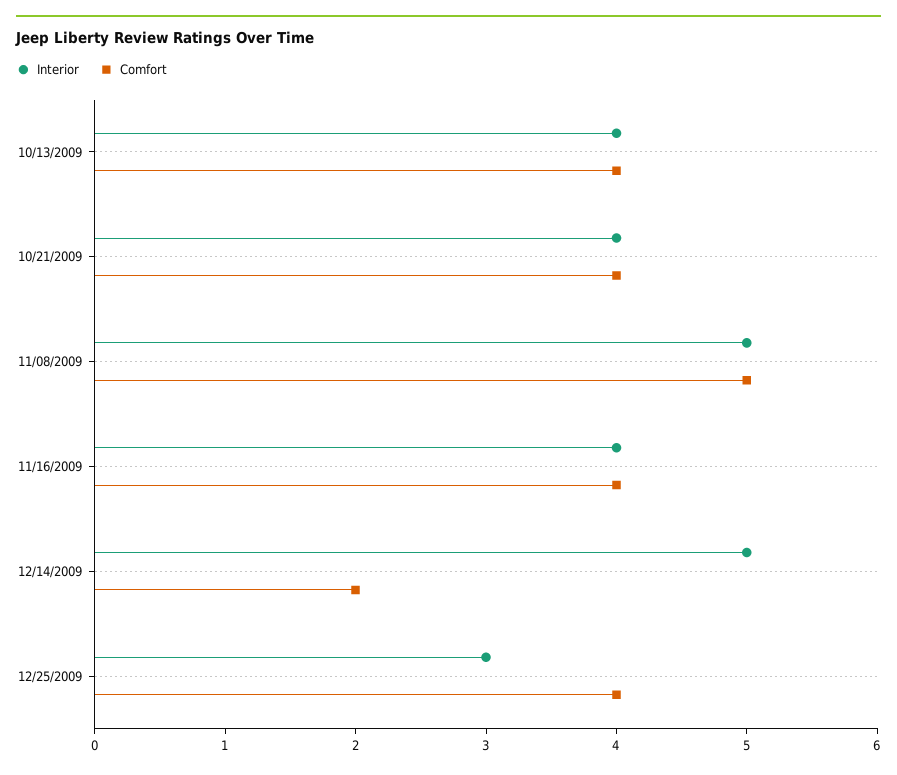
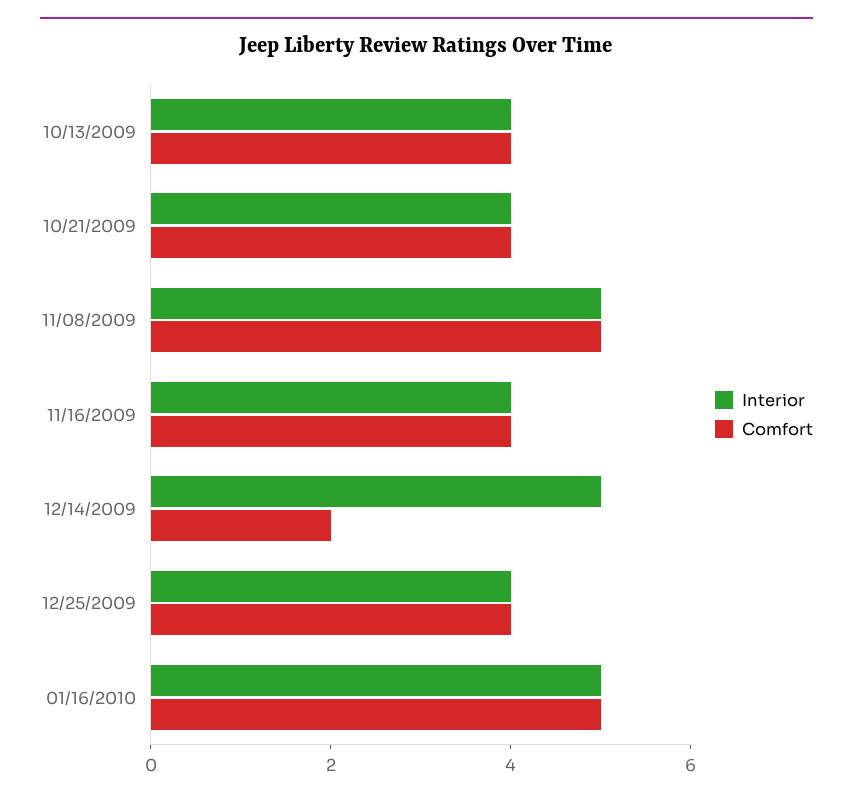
Interior, 12/25/2009: 3 -> 4
Interior, 01/16/2010: none -> 5
Comfort, 01/16/2010: none -> 5

